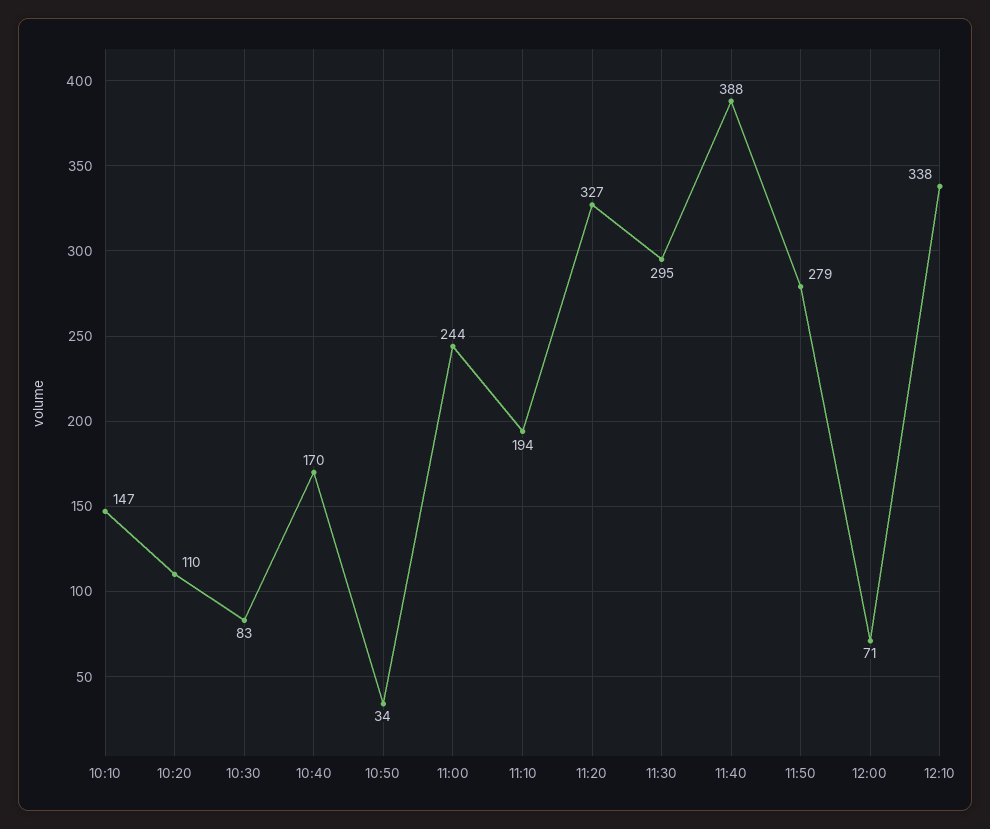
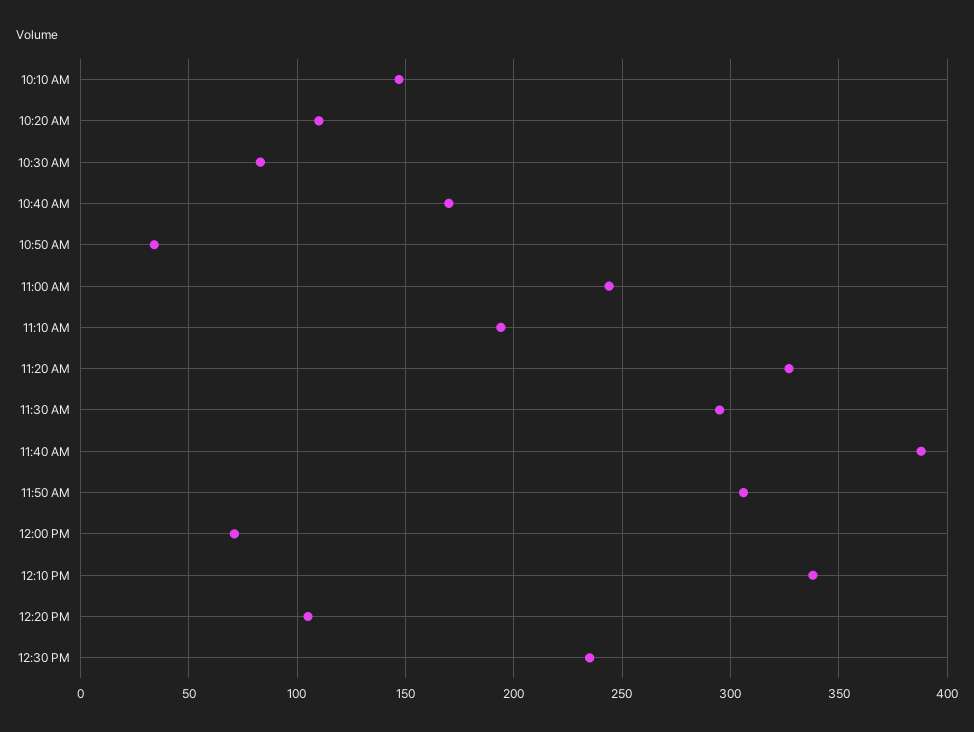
11:50: 279 -> 305
12:20 PM: none -> 105
12:30 PM: none -> 235

